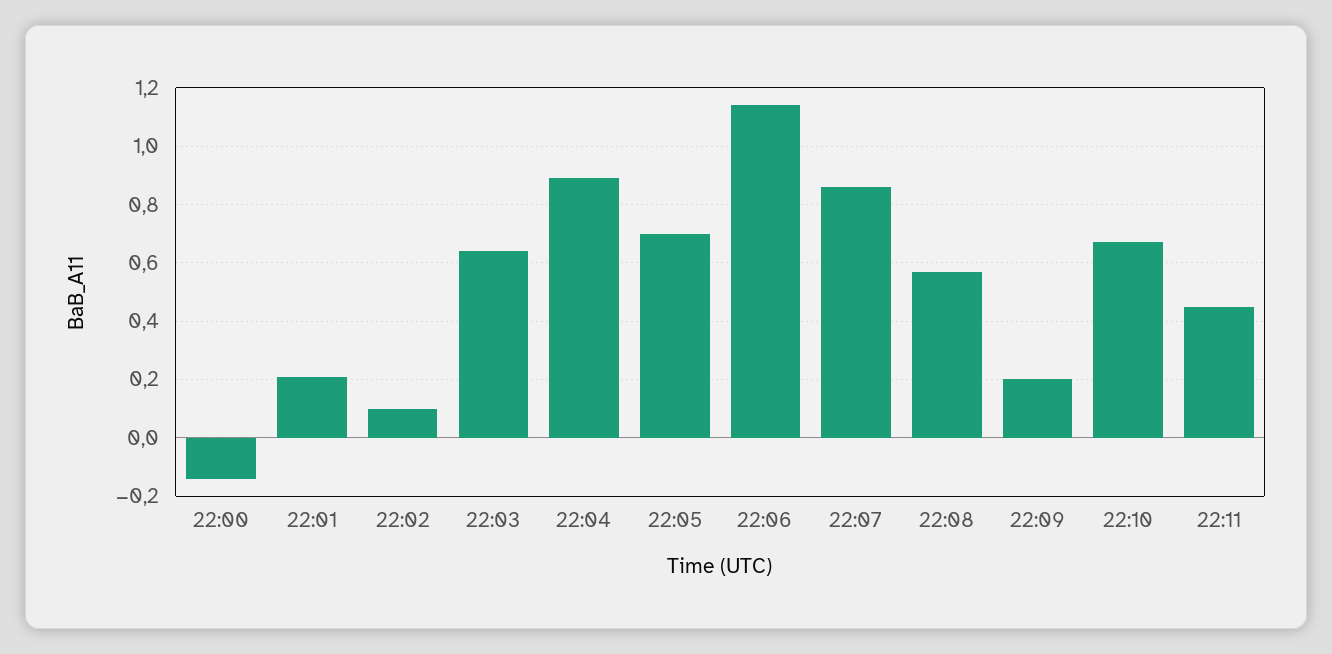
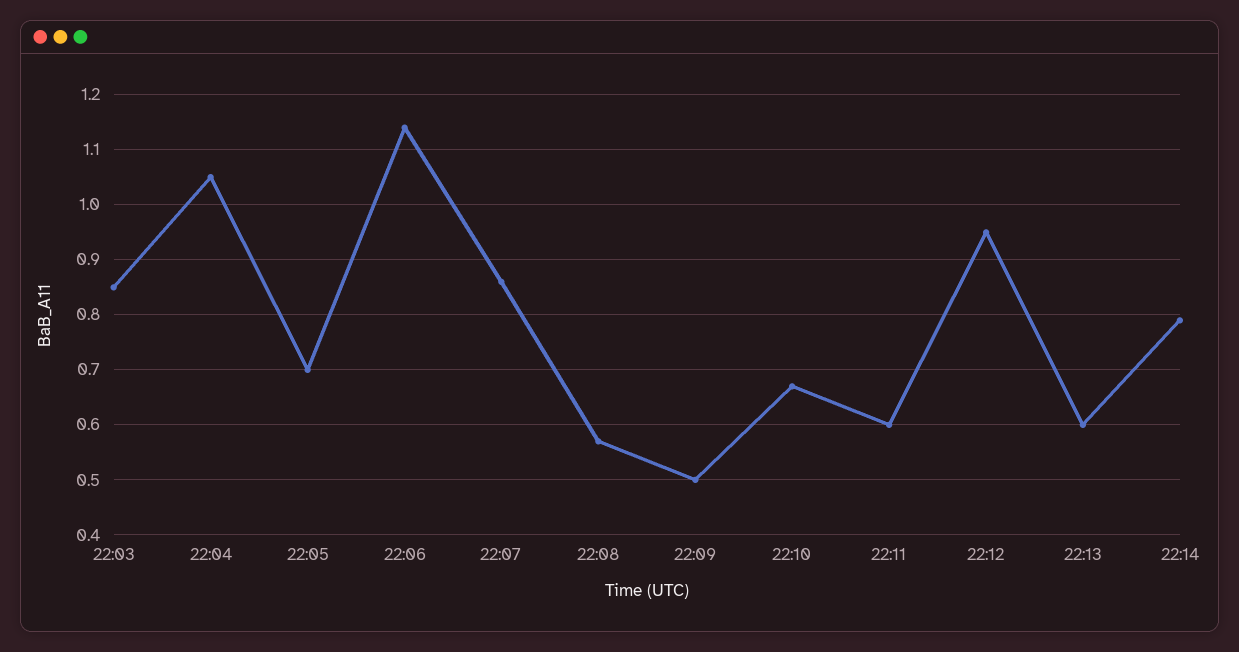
22:00: -0.15 -> none
22:01: 0.2 -> none
22:02: 0.1 -> none
22:03: 0.65 -> 0.85
22:04: 0.9 -> 1.05
22:09: 0.2 -> 0.5
22:11: 0.45 -> 0.6
22:12: none -> 0.95
22:13: none -> 0.6
22:14: none -> 0.8

